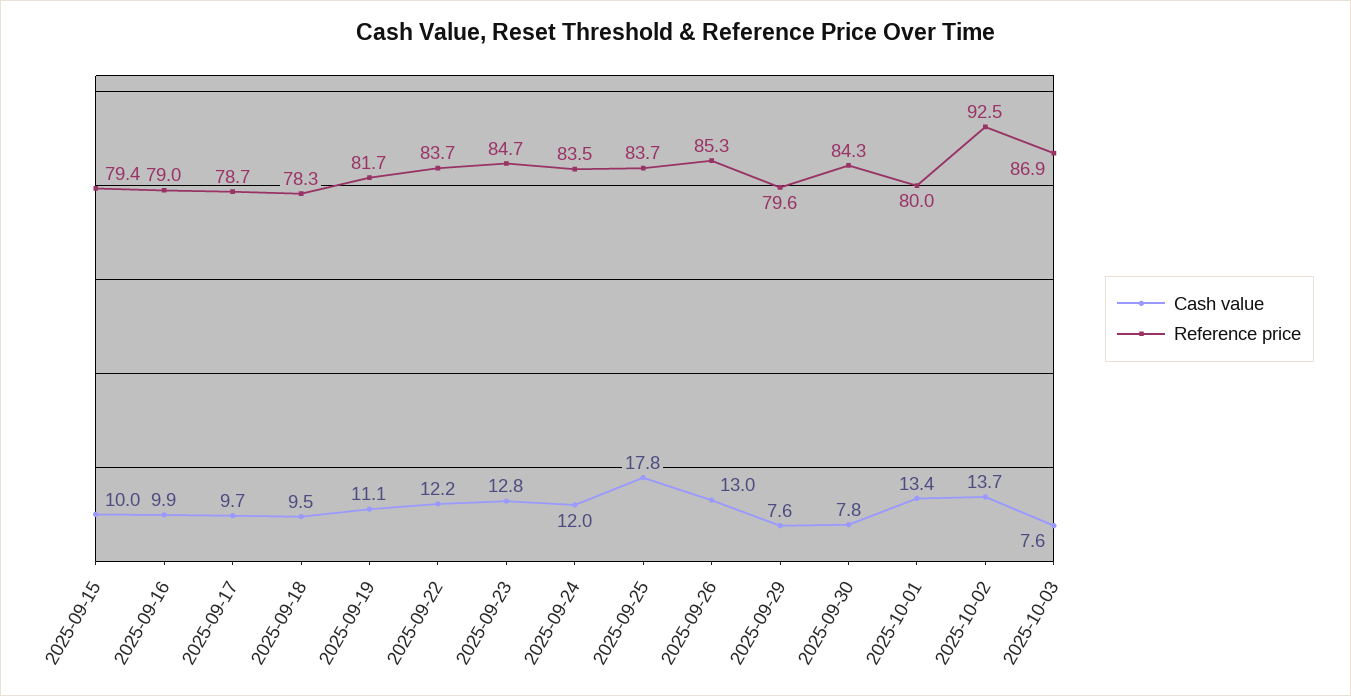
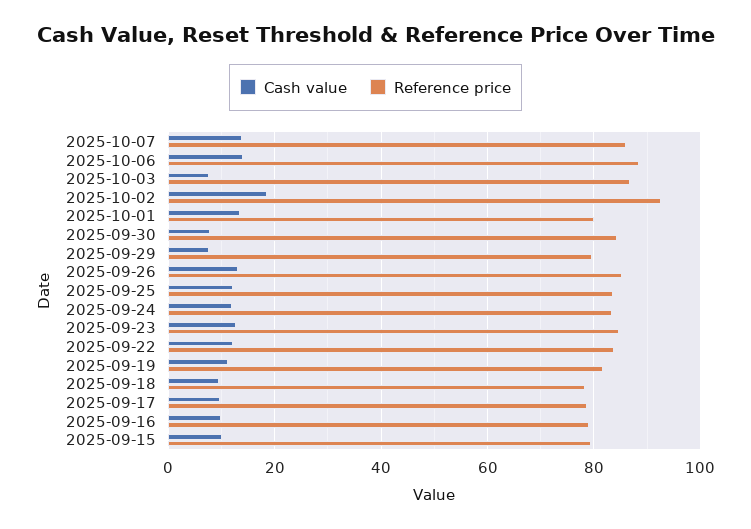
Cash value, 2025-09-25: 17.8 -> 12
Cash value, 2025-10-02: 13.7 -> 18
Cash value, 2025-10-07: none -> 14
Reference price, 2025-10-07: none -> 86
Cash value, 2025-10-06: none -> 14
Reference price, 2025-10-06: none -> 88

